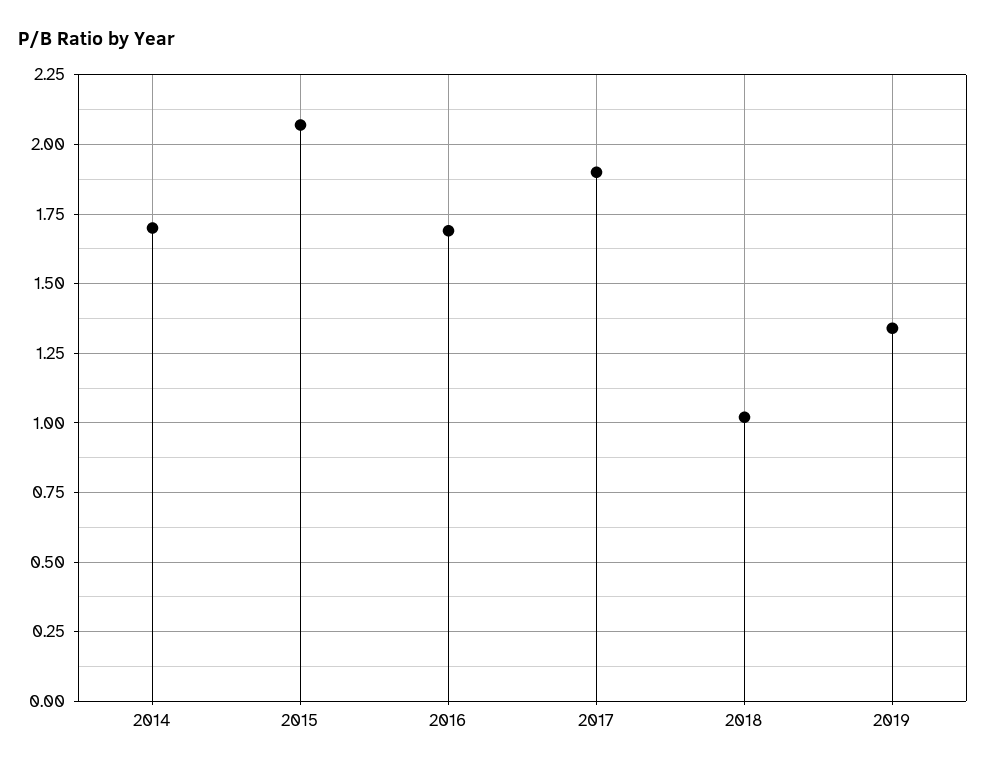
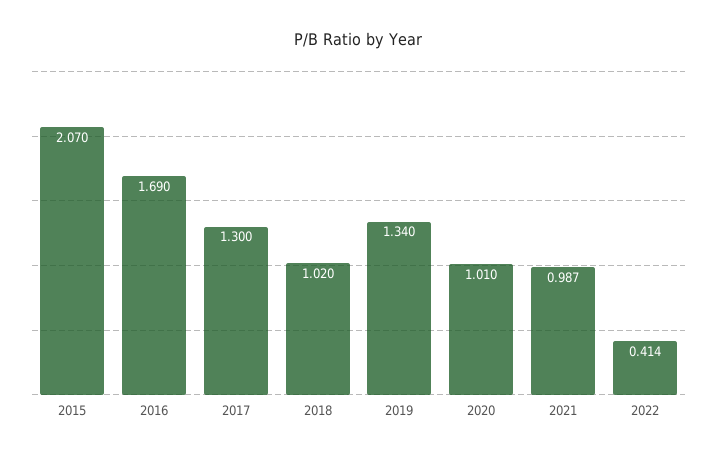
2014: 1.7 -> none
2017: 1.9 -> 1.3
2020: none -> 1.01
2021: none -> 0.987
2022: none -> 0.414

